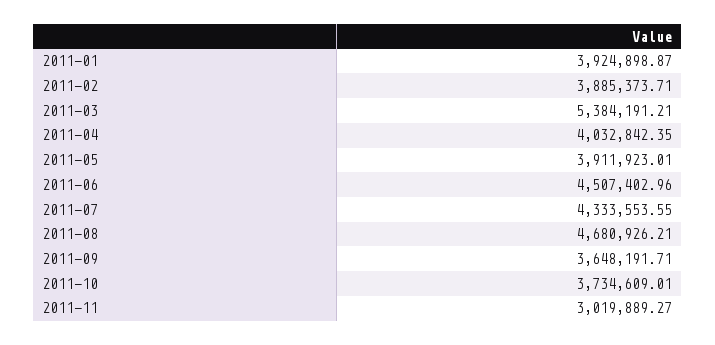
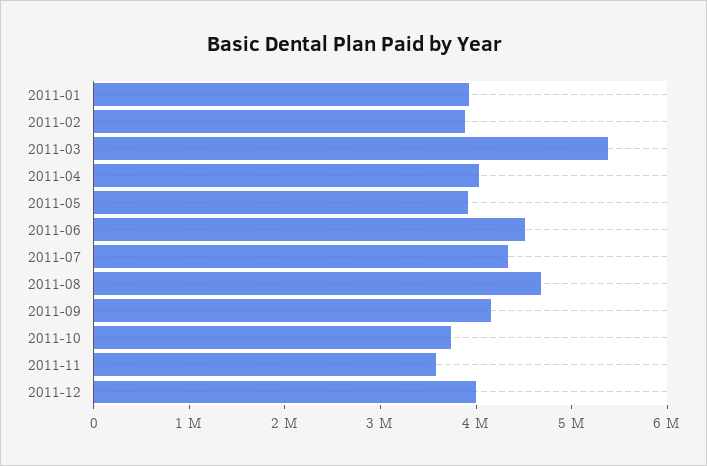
2011-09: 3648191.71 -> 4200000
2011-11: 3019889.27 -> 3600000
2011-12: none -> 4000000

